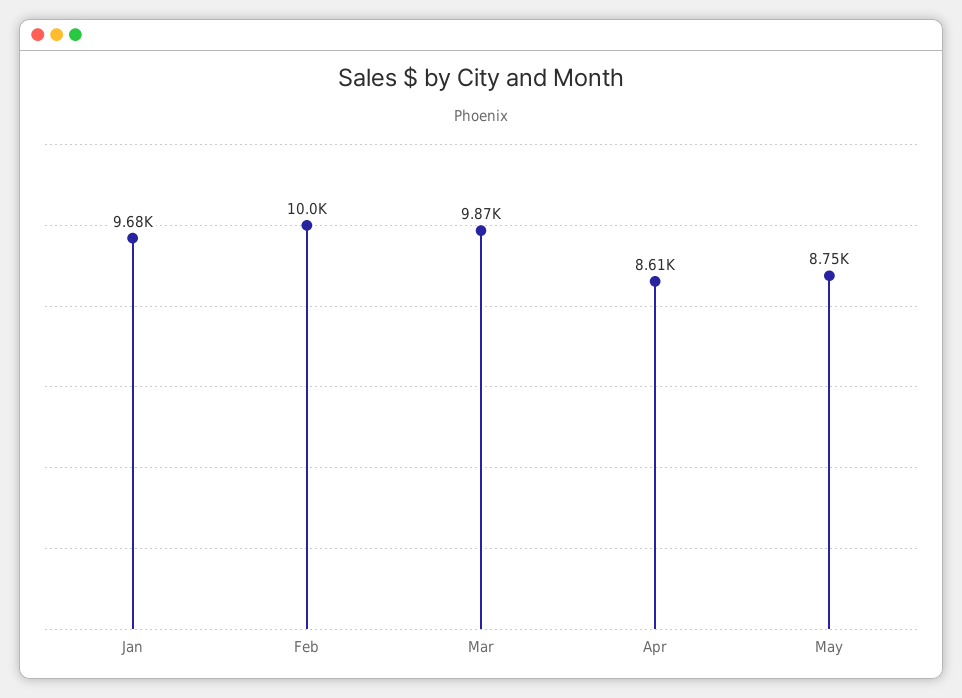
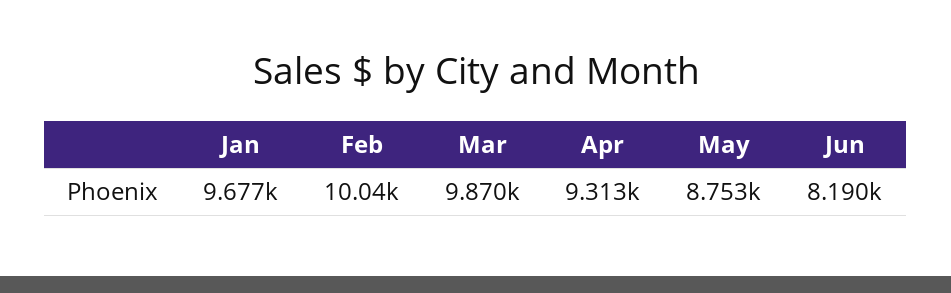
Apr: 8610 -> 9313
Jun: none -> 8190

